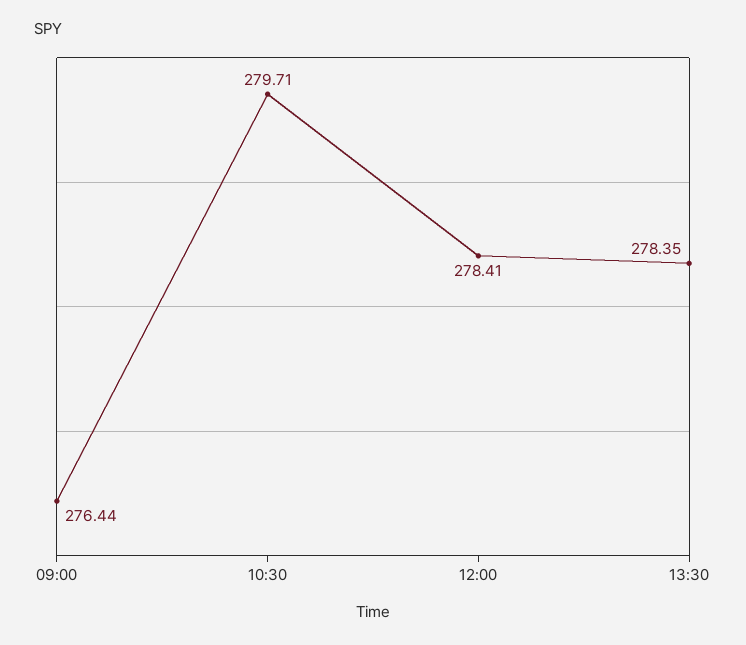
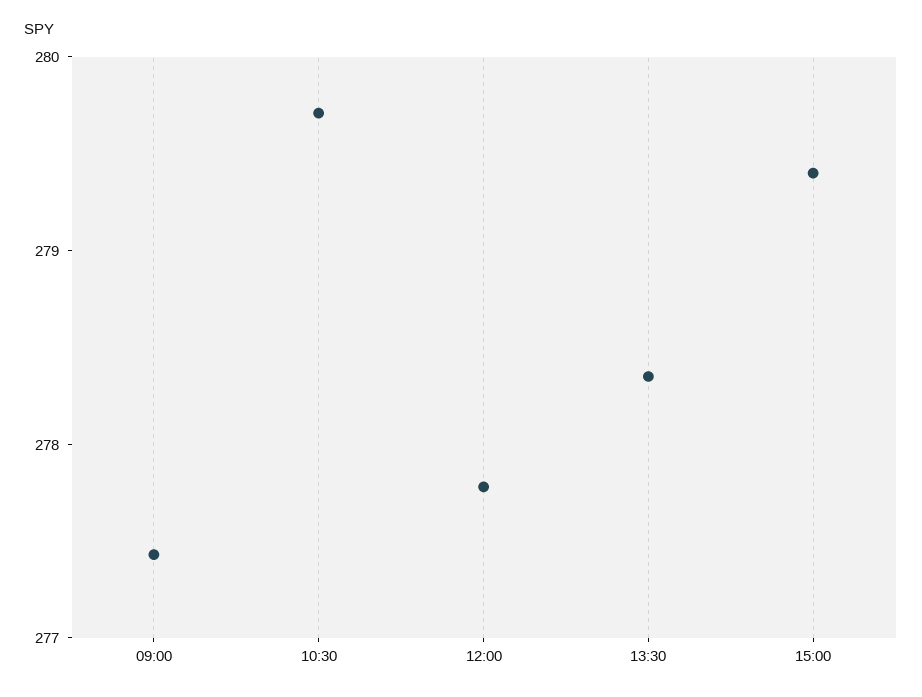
09:00: 276.44 -> 277.4
12:00: 278.41 -> 277.8
15:00: none -> 279.4

